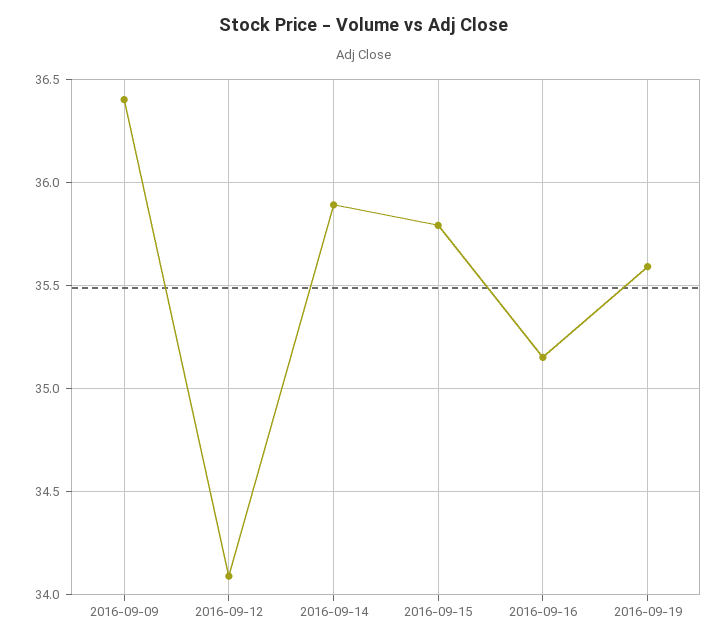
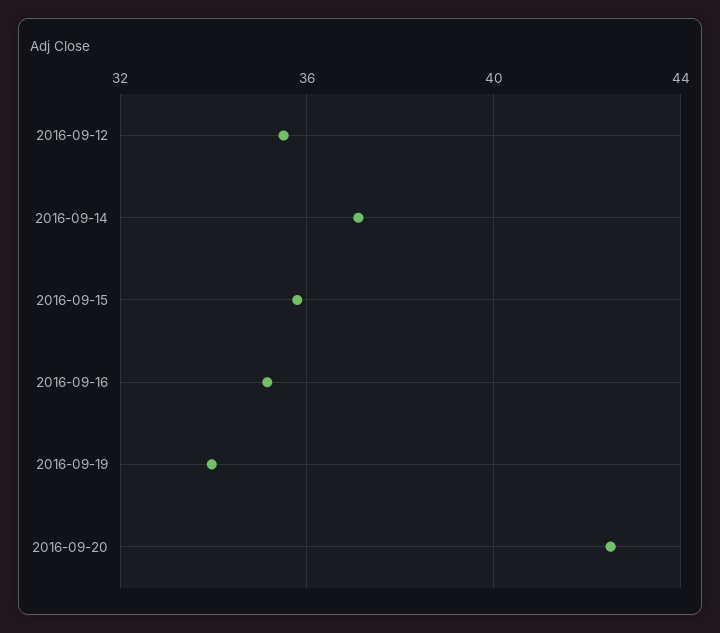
2016-09-09: 36.4 -> none
2016-09-12: 34.1 -> 35.5
2016-09-14: 35.9 -> 37
2016-09-19: 35.6 -> 34
2016-09-20: none -> 42.5

